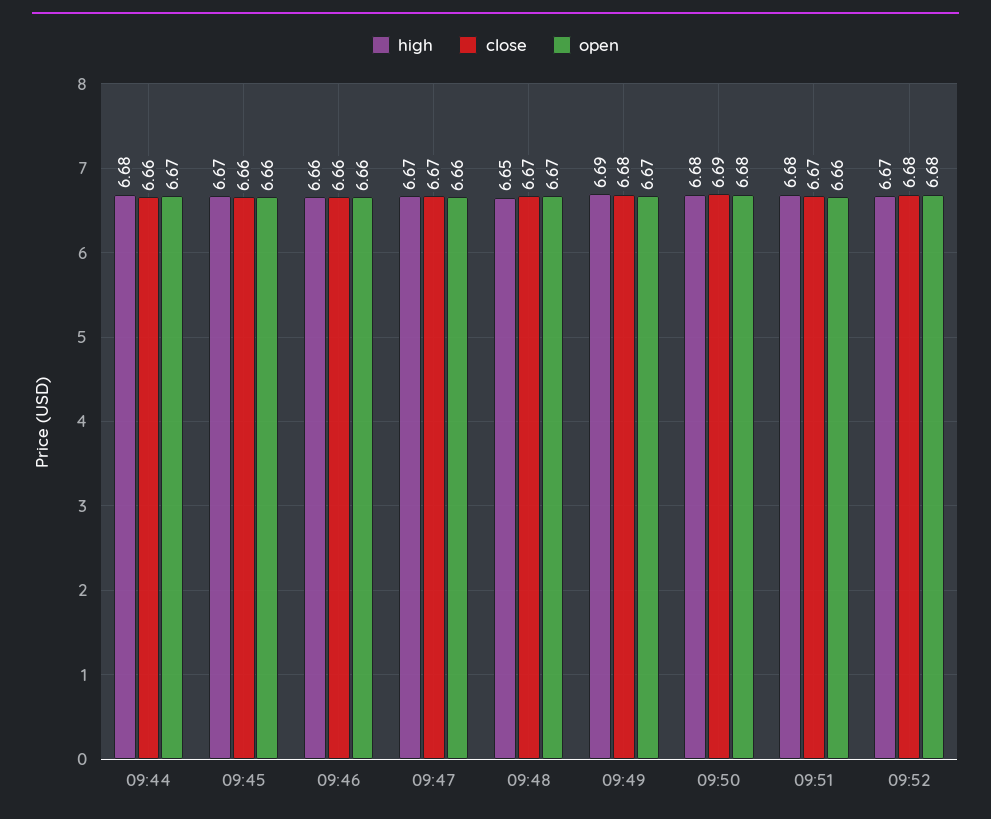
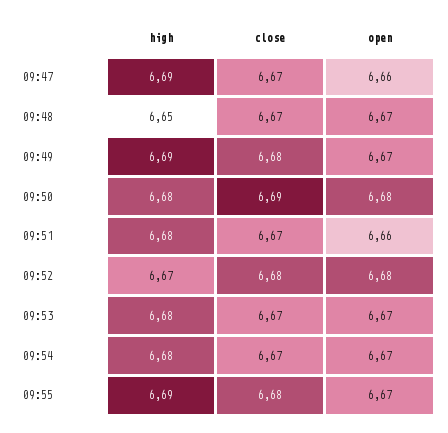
high, 09:44: 6.68 -> none
close, 09:44: 6.66 -> none
open, 09:44: 6.67 -> none
high, 09:45: 6.67 -> none
close, 09:45: 6.66 -> none
open, 09:45: 6.66 -> none
high, 09:46: 6.66 -> none
close, 09:46: 6.66 -> none
open, 09:46: 6.66 -> none
high, 09:47: 6.67 -> 6.69
high, 09:53: none -> 6.68
close, 09:53: none -> 6.67
open, 09:53: none -> 6.67
high, 09:54: none -> 6.68
close, 09:54: none -> 6.67
open, 09:54: none -> 6.67
high, 09:55: none -> 6.69
close, 09:55: none -> 6.68
open, 09:55: none -> 6.67

